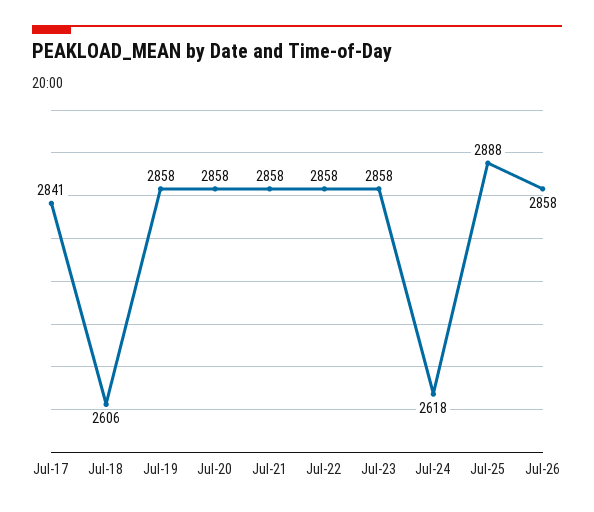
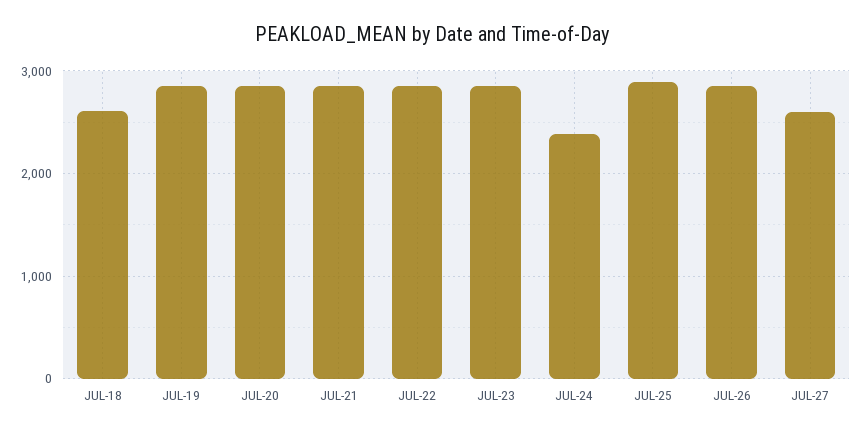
Jul-17: 2841 -> none
Jul-24: 2618 -> 2400
JUL-27: none -> 2600

